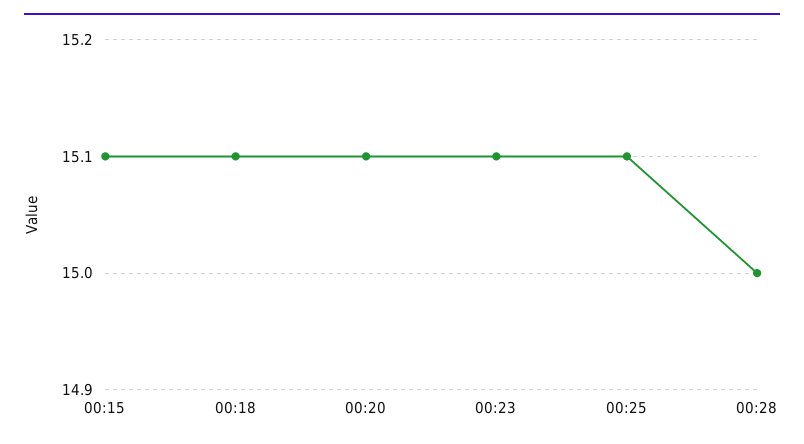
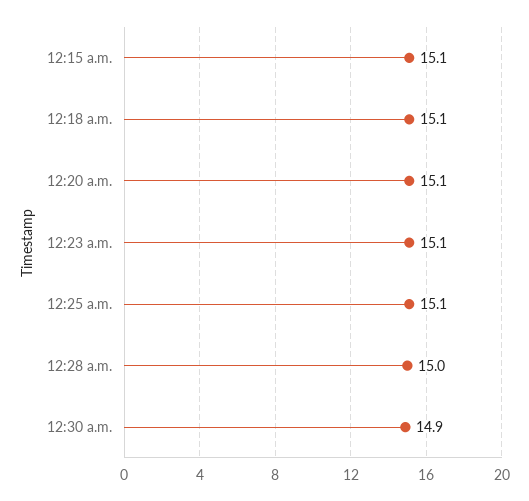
12:30 a.m.: none -> 14.9

